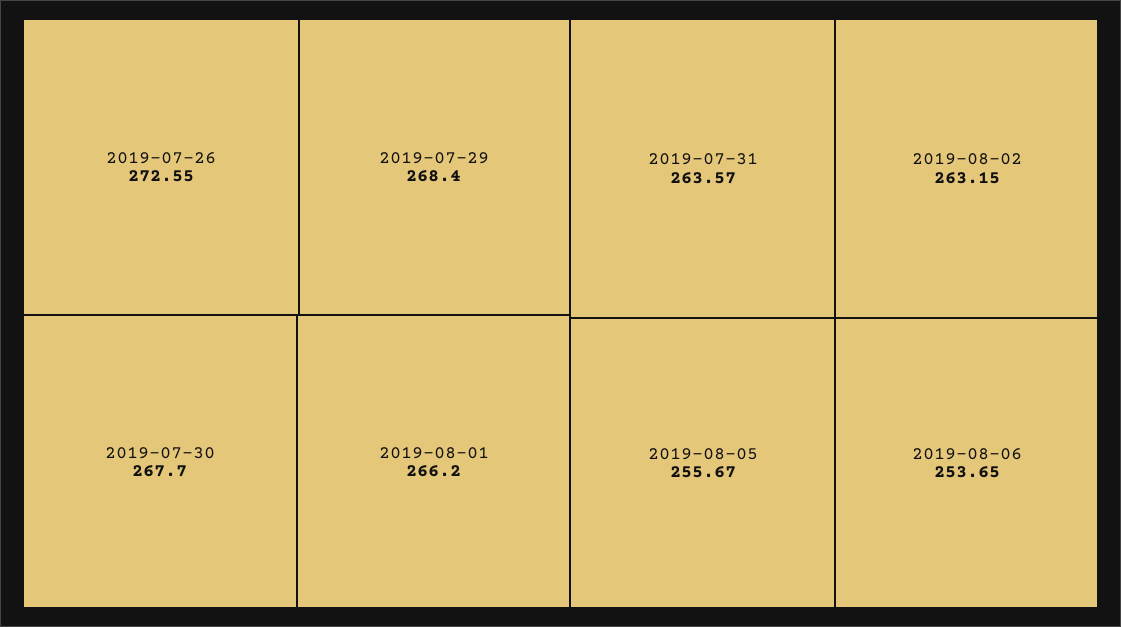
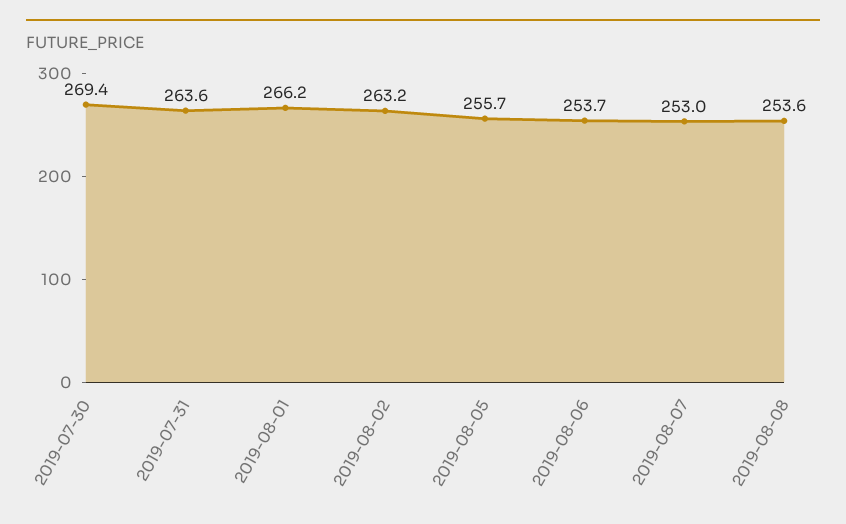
2019-07-26: 272.55 -> none
2019-07-29: 268.4 -> none
2019-07-30: 267.7 -> 269.4
2019-08-07: none -> 253
2019-08-08: none -> 253.6

